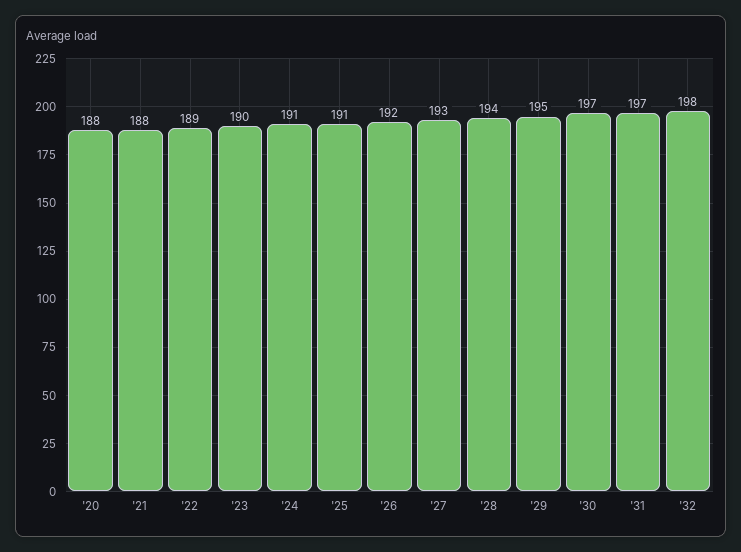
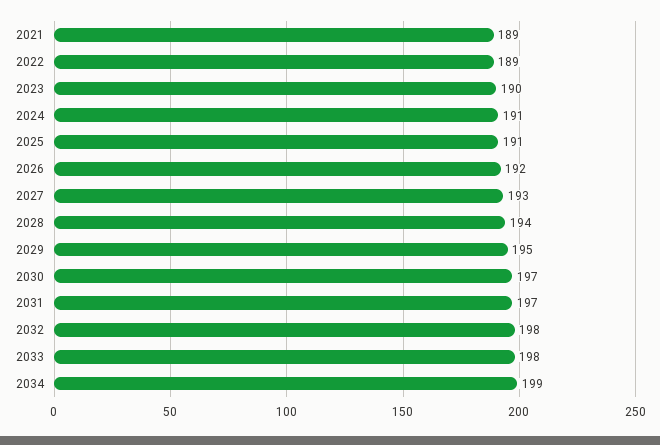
'20: 188 -> none
'21: 188 -> 189
2033: none -> 198
2034: none -> 199

